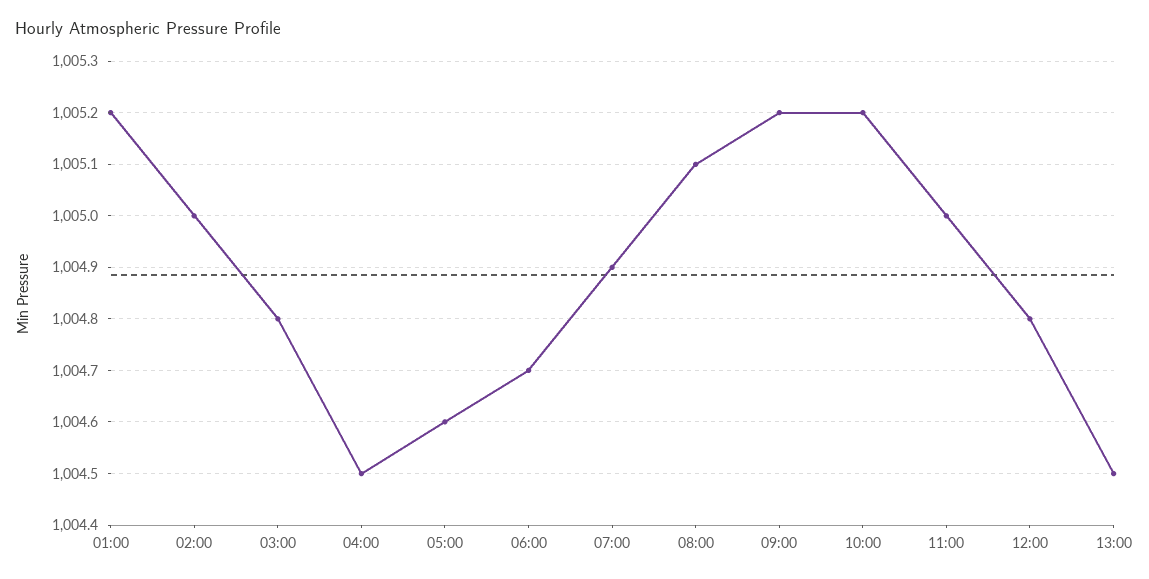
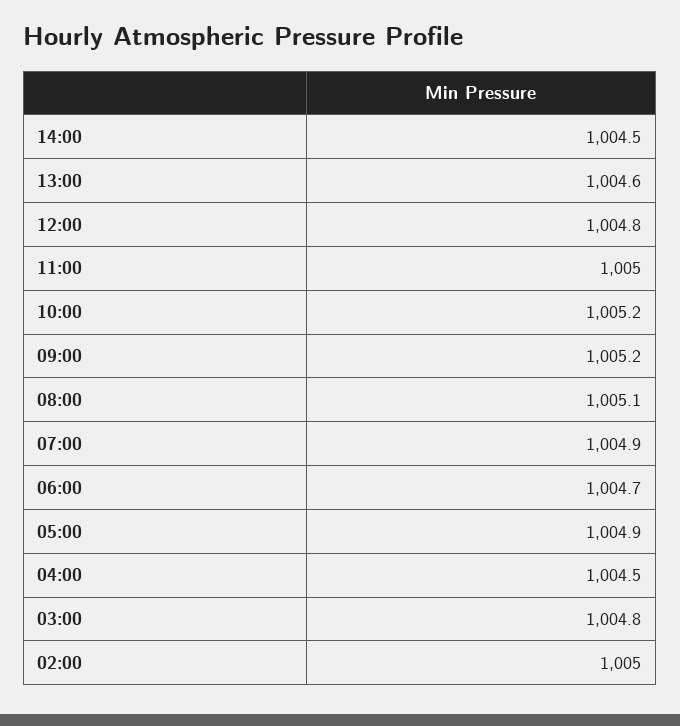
01:00: 1005.2 -> none
05:00: 1004.6 -> 1004.9
13:00: 1004.5 -> 1004.6
14:00: none -> 1004.5

